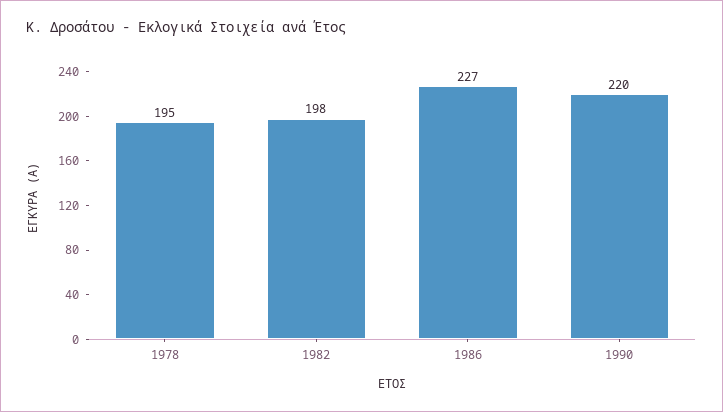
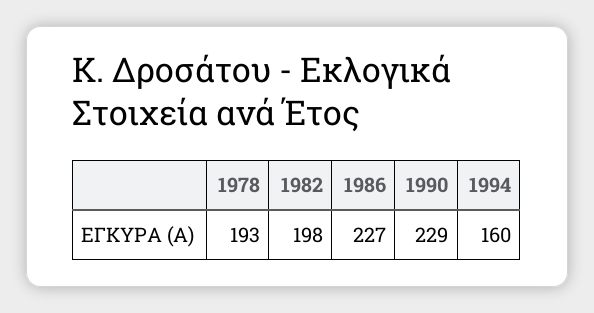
1978: 195 -> 193
1990: 220 -> 229
1994: none -> 160

